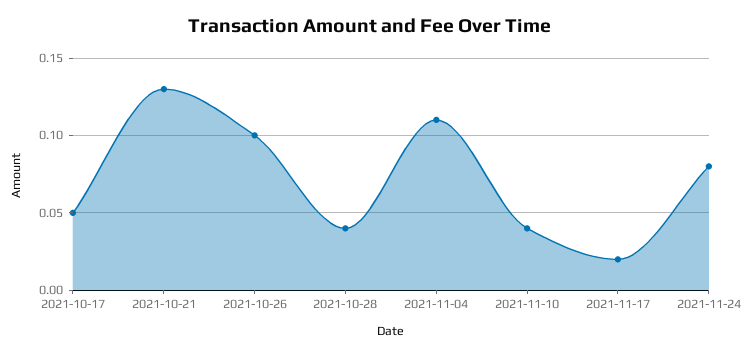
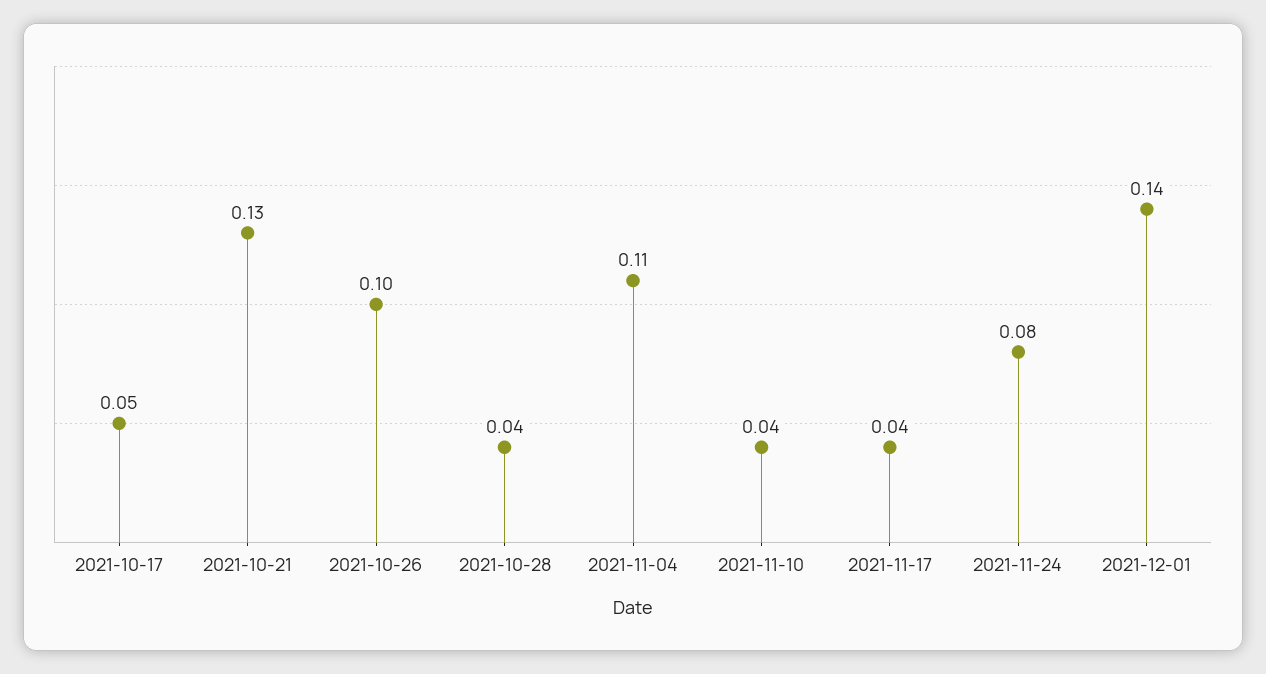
2021-11-17: 0.02 -> 0.04
2021-12-01: none -> 0.14

